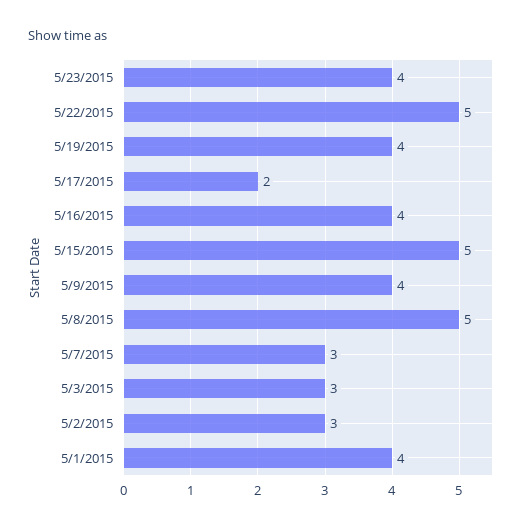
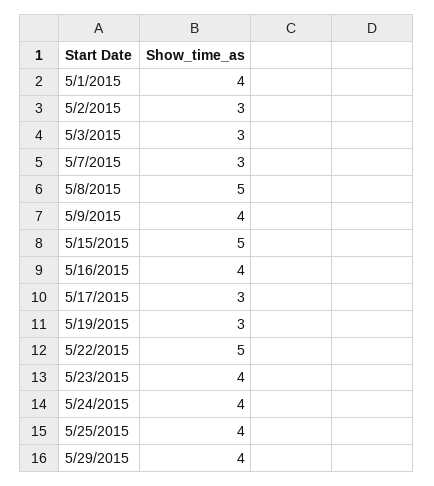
5/19/2015: 4 -> 3
5/17/2015: 2 -> 3
5/24/2015: none -> 4
5/25/2015: none -> 4
5/29/2015: none -> 4

